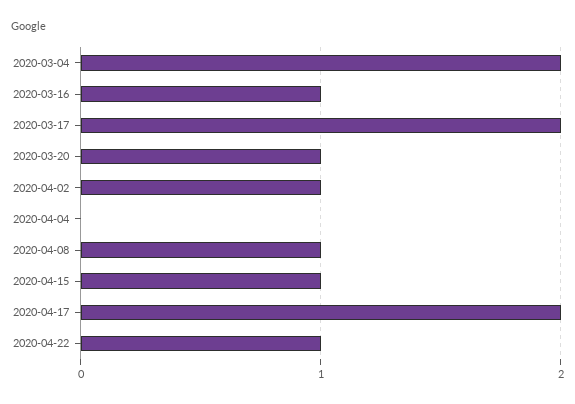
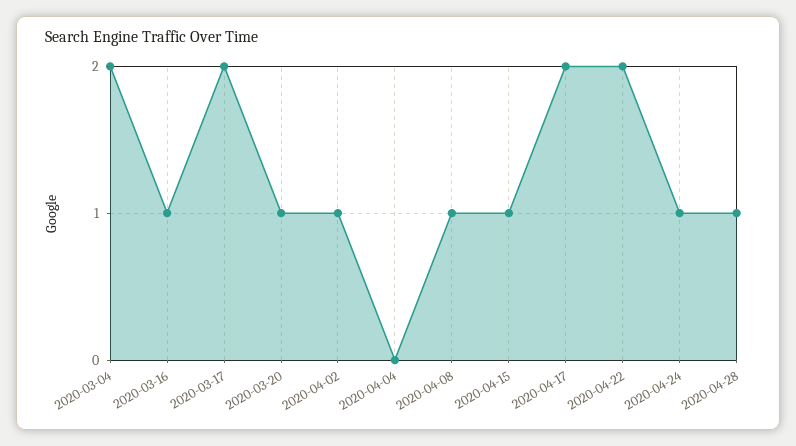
2020-04-22: 1 -> 2
2020-04-24: none -> 1
2020-04-28: none -> 1

